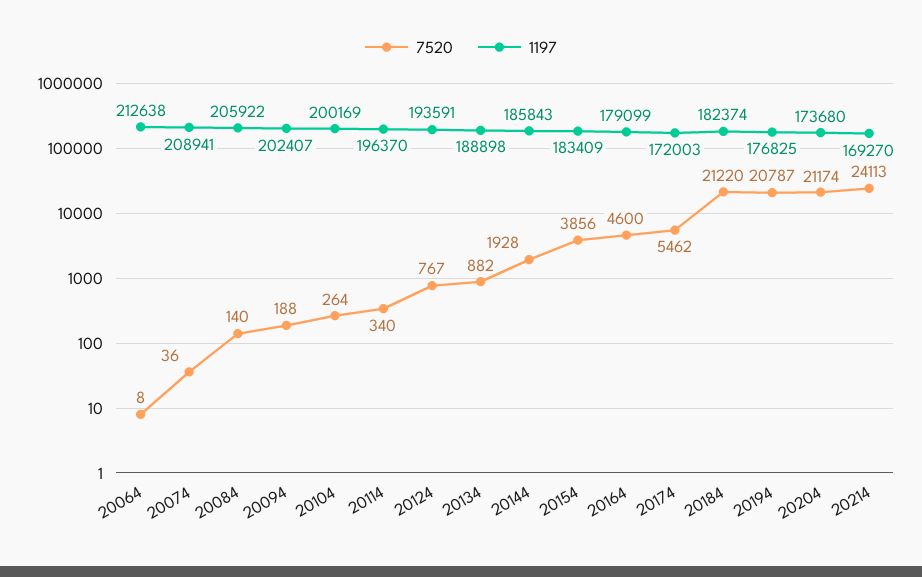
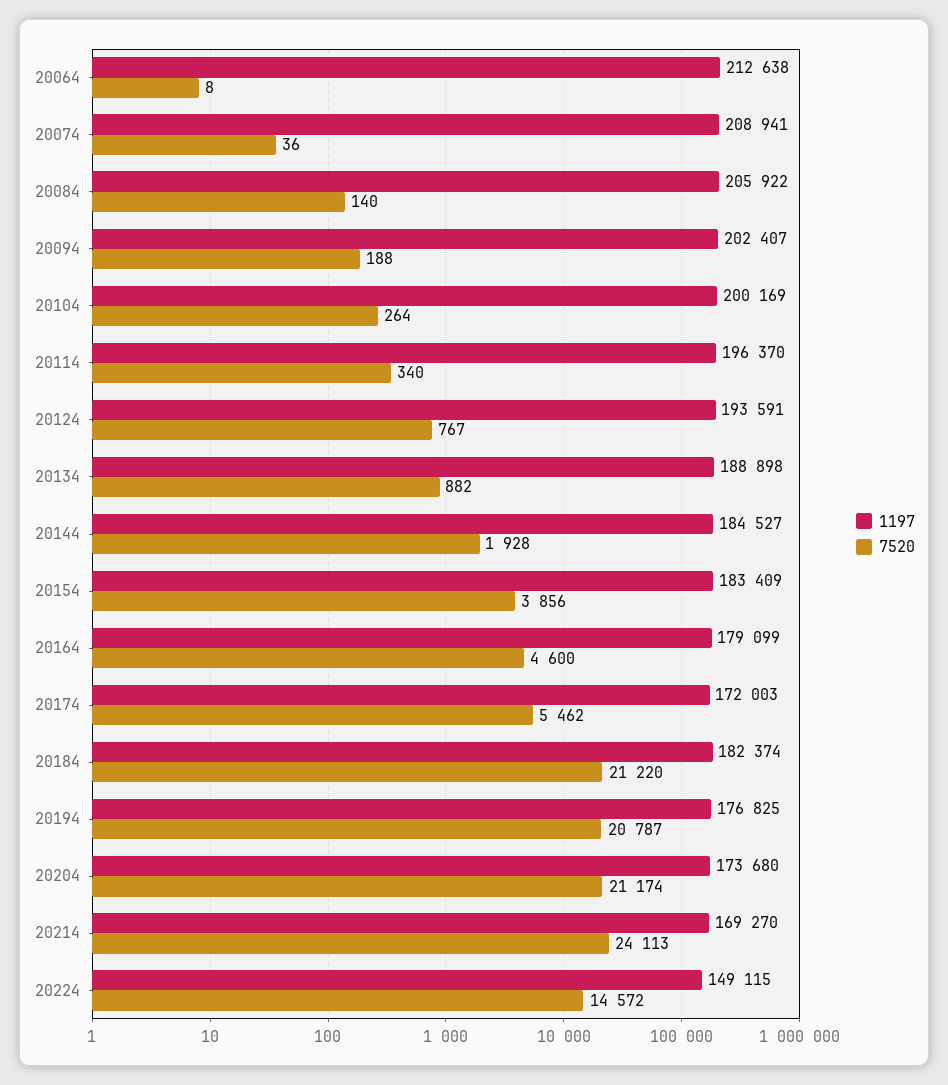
1197, 20144: 185843 -> 184527
1197, 20224: none -> 149115
7520, 20224: none -> 14572

